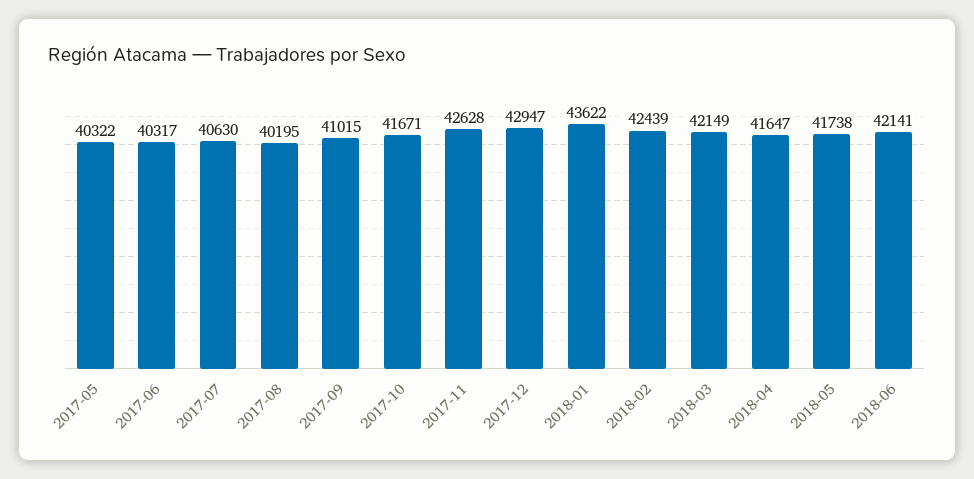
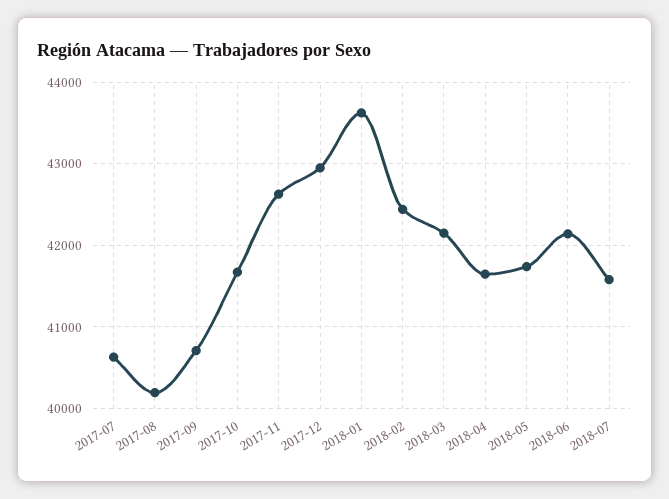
2017-05: 40322 -> none
2017-06: 40317 -> none
2017-09: 41015 -> 40700
2018-07: none -> 41600

